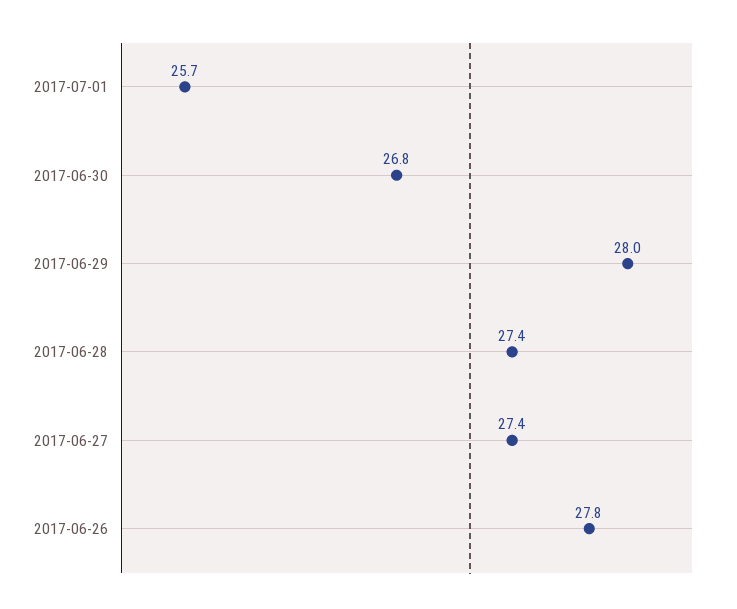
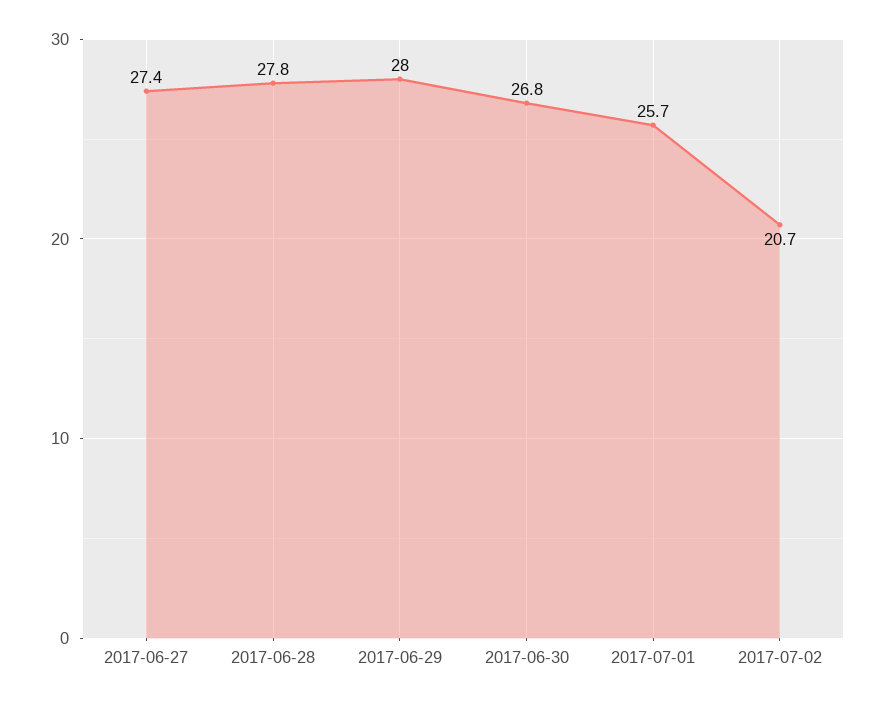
2017-06-28: 27.4 -> 27.8
2017-06-26: 27.8 -> none
2017-07-02: none -> 20.7

